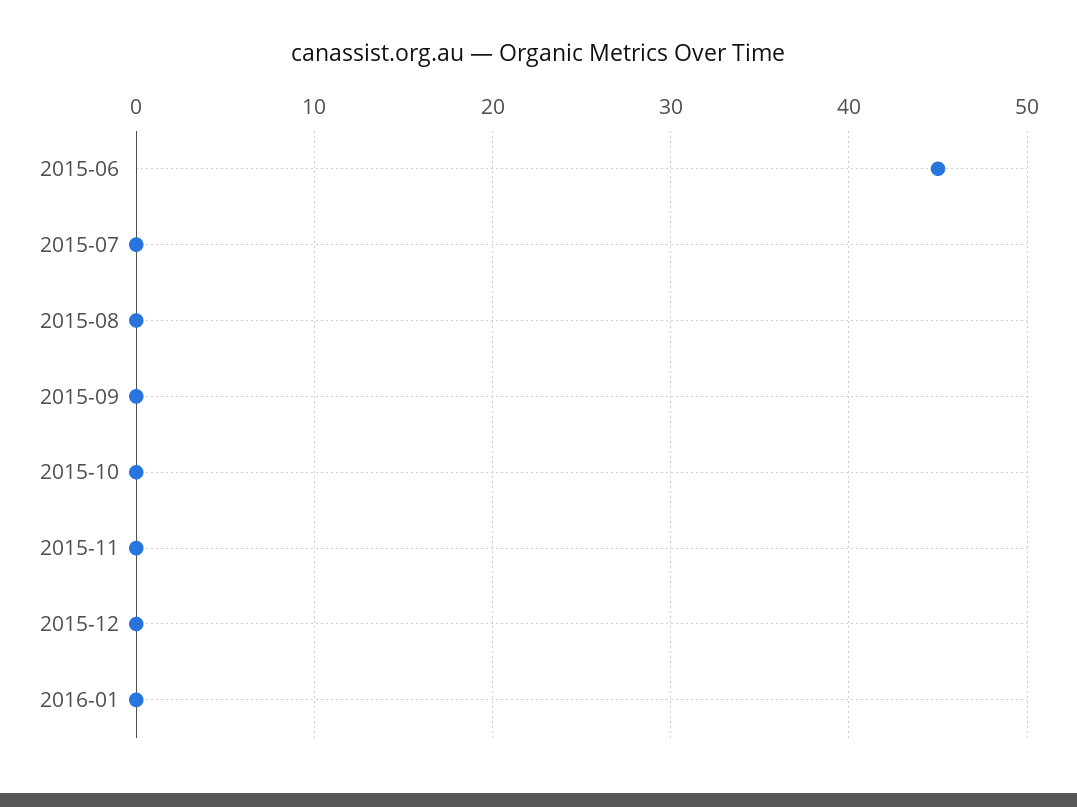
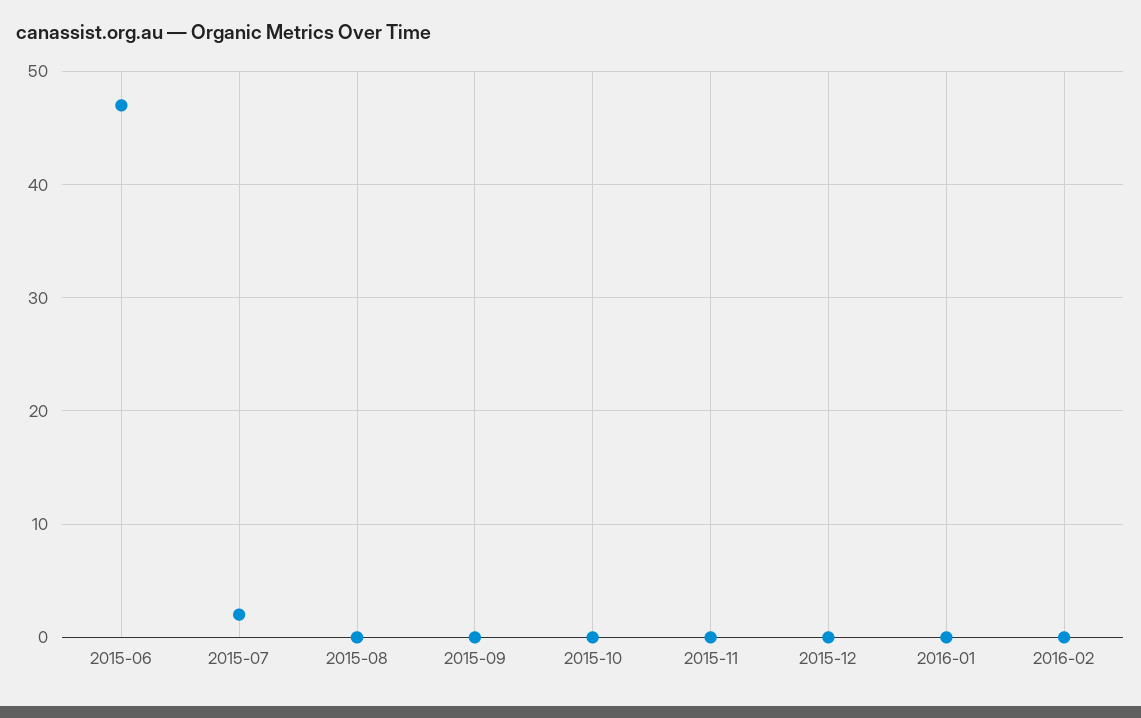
2015-06: 45 -> 47
2015-07: 0 -> 2
2016-02: none -> 0

